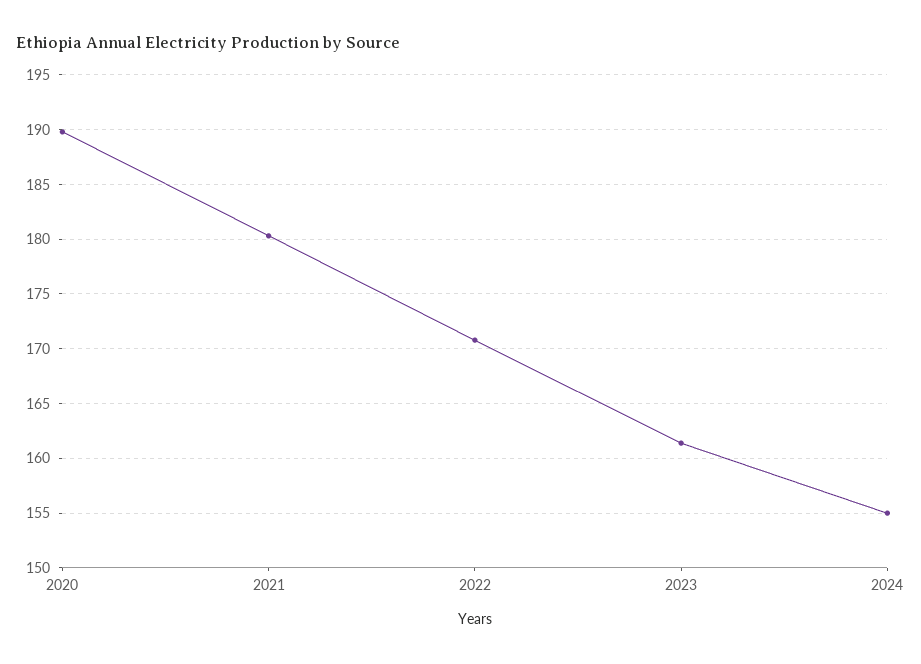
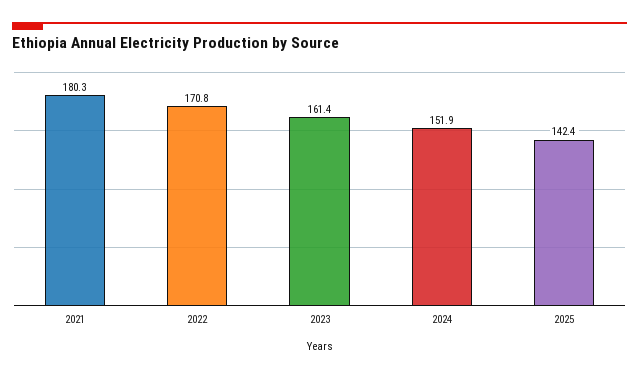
2020: 190 -> none
2024: 155 -> 151.9
2025: none -> 142.4

